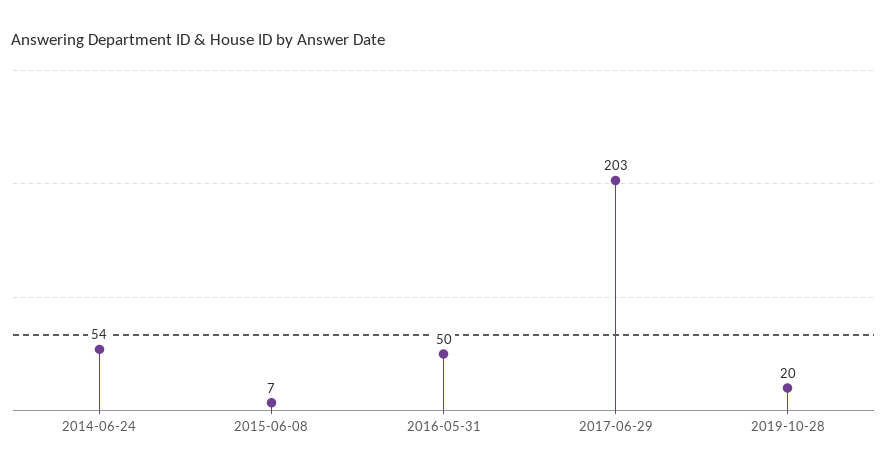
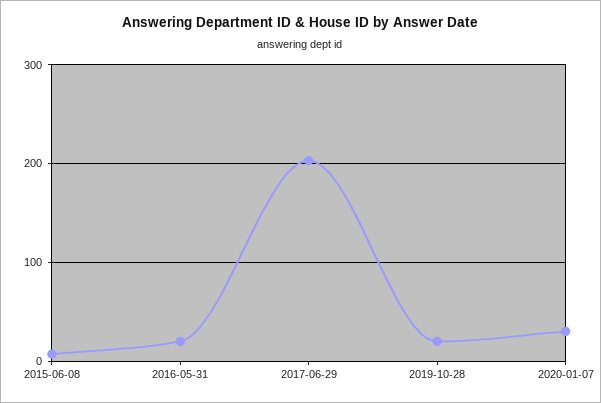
2014-06-24: 54 -> none
2016-05-31: 50 -> 20
2020-01-07: none -> 30

